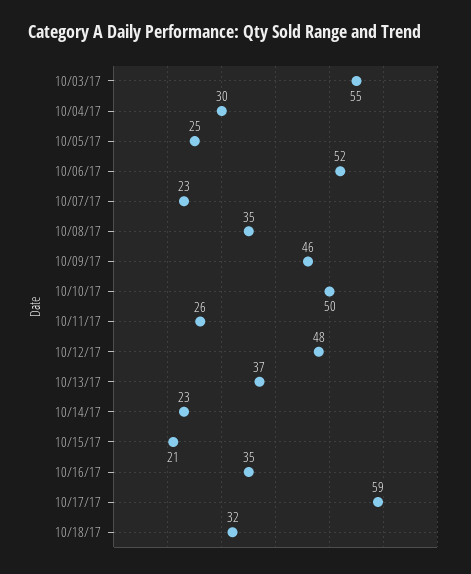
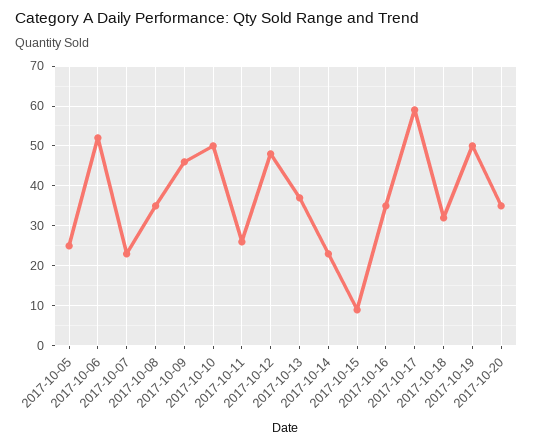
10/03/17: 55 -> none
10/04/17: 30 -> none
10/15/17: 21 -> 10
2017-10-19: none -> 50
2017-10-20: none -> 35

